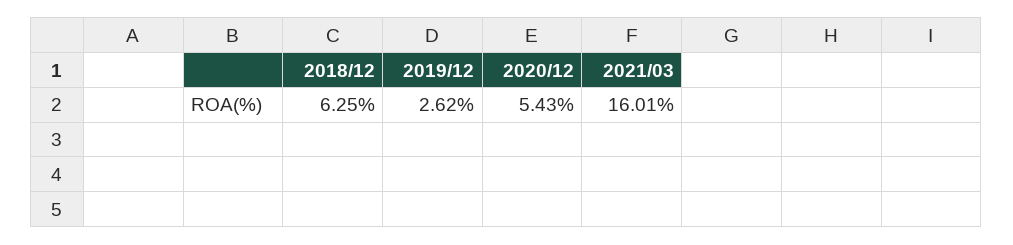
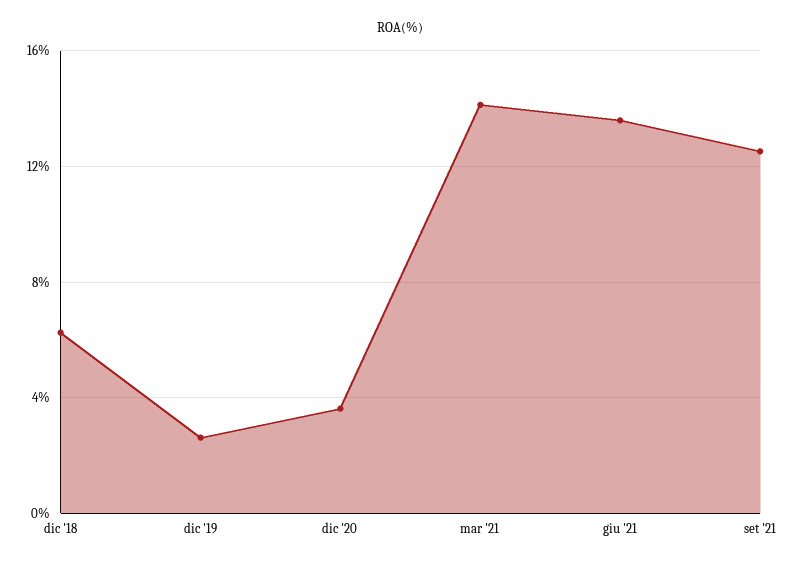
2020/12: 5.43 -> 3.5
2021/03: 16.01 -> 14
giu '21: none -> 13.5
set '21: none -> 12.5

